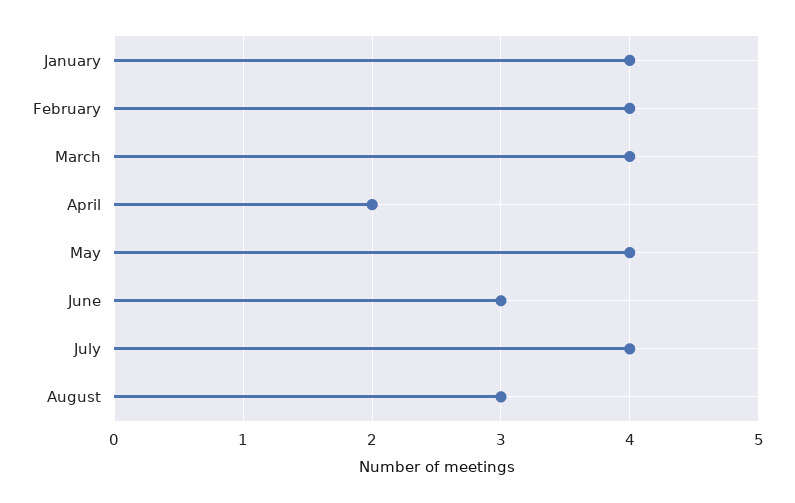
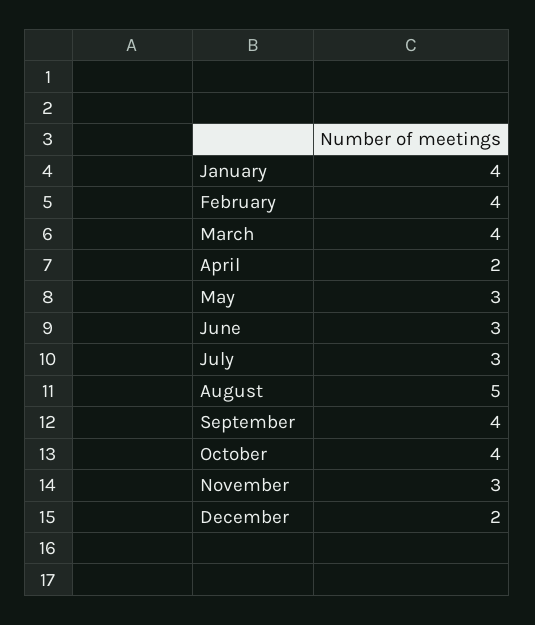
May: 4 -> 3
July: 4 -> 3
August: 3 -> 5
September: none -> 4
October: none -> 4
November: none -> 3
December: none -> 2

